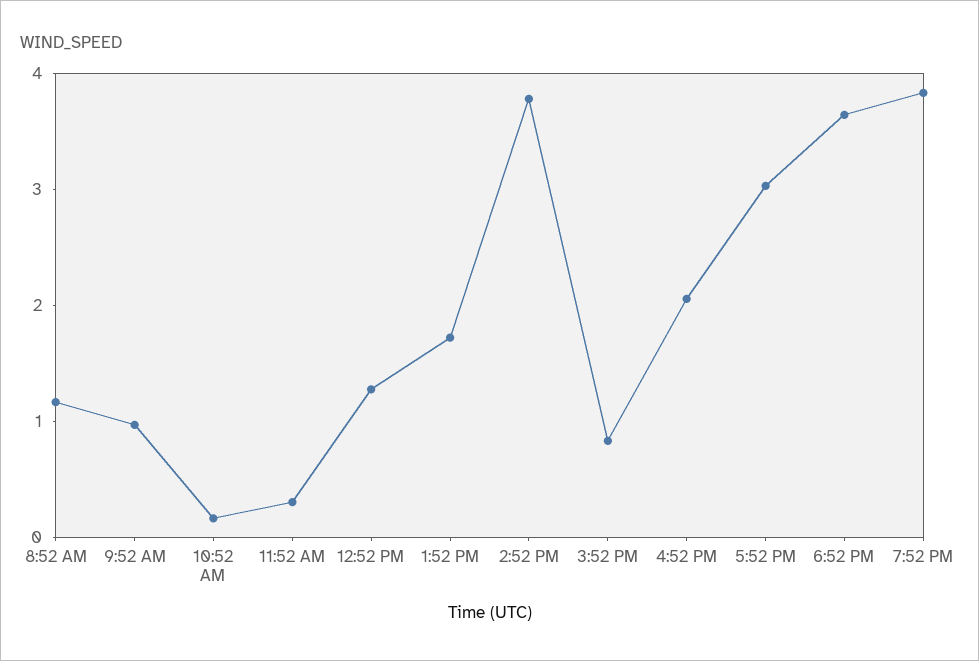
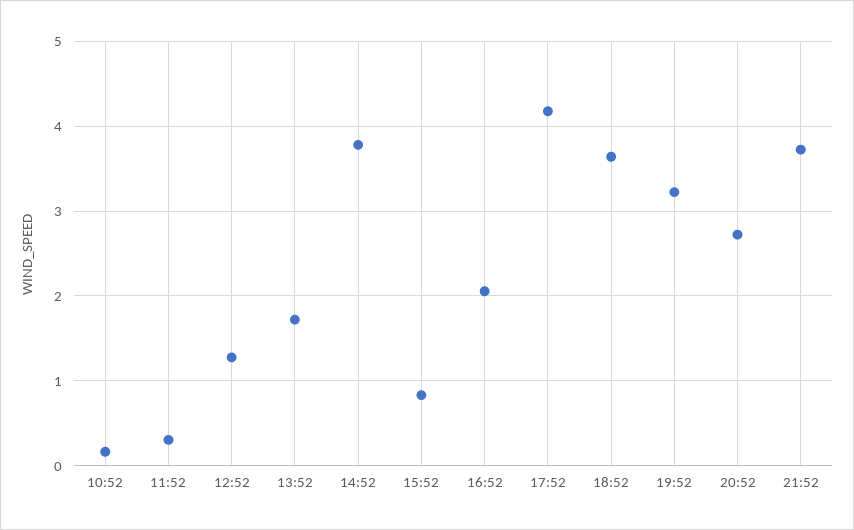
8:52 AM: 1.2 -> none
9:52 AM: 1 -> none
5:52 PM: 3 -> 4.2
7:52 PM: 3.8 -> 3.2
20:52: none -> 2.7
21:52: none -> 3.7

